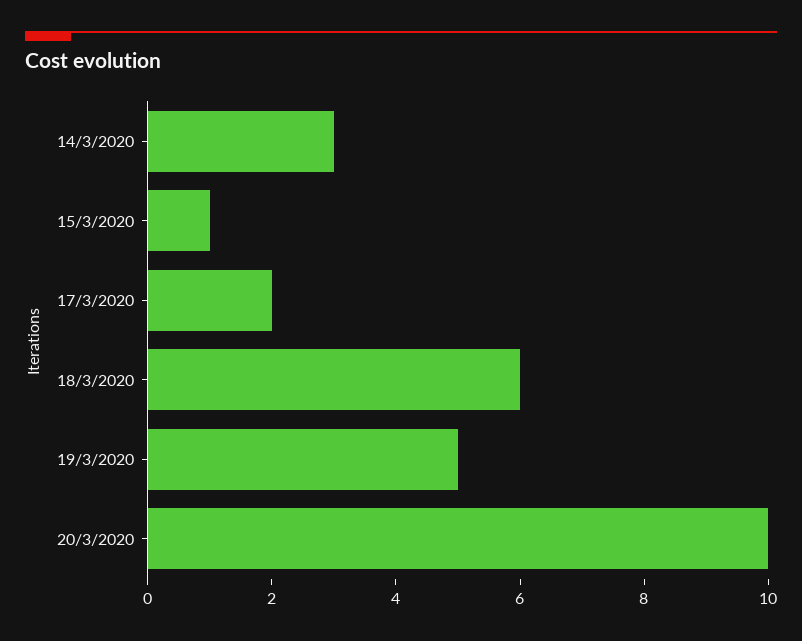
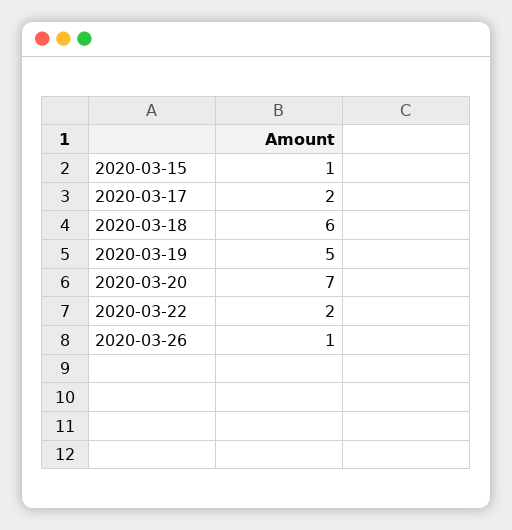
14/3/2020: 3 -> none
20/3/2020: 10 -> 7
2020-03-22: none -> 2
2020-03-26: none -> 1

